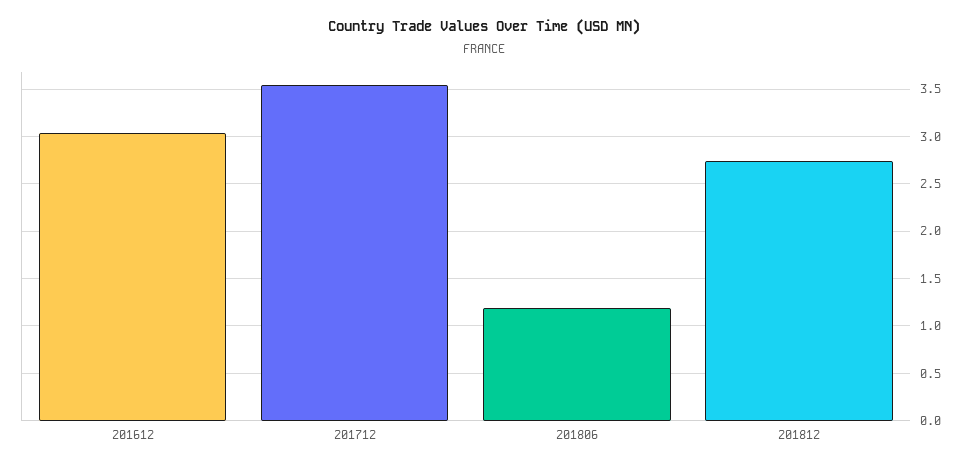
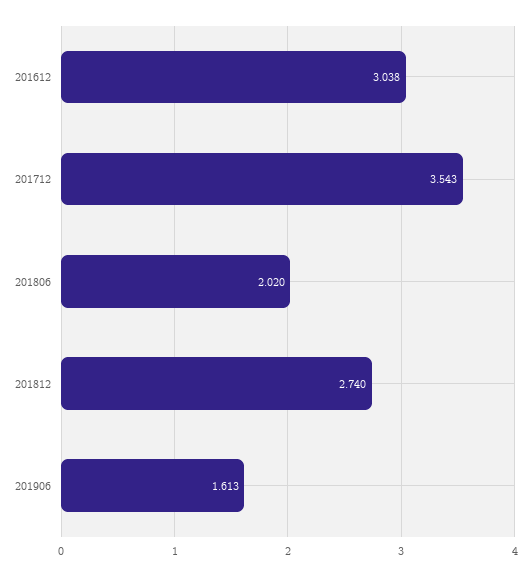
201806: 1.2 -> 2.02
201906: none -> 1.613

